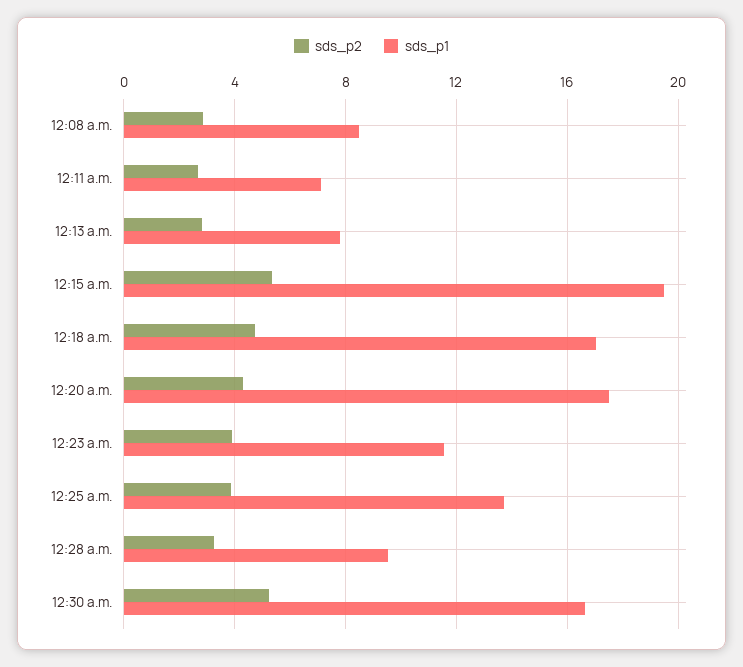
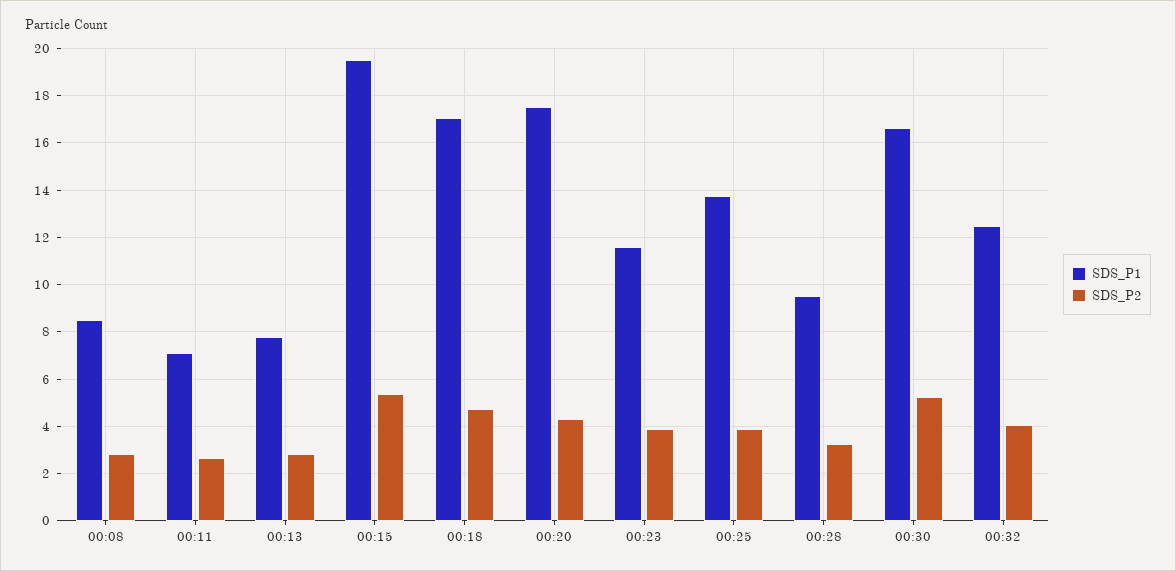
sds_p1, 00:32: none -> 12.5
sds_p2, 00:32: none -> 4

